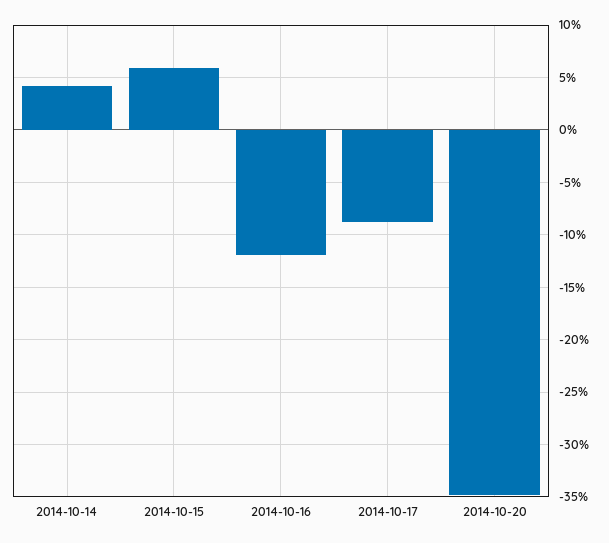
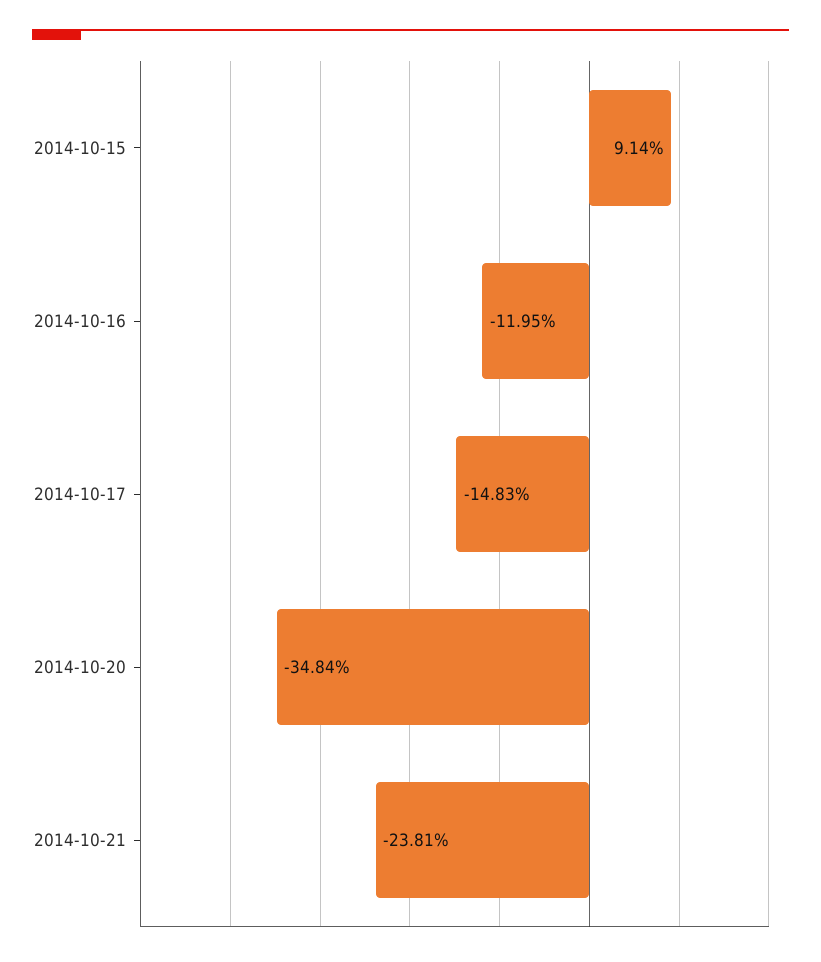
2014-10-14: 4 -> none
2014-10-15: 6 -> 9.14
2014-10-17: -9 -> -14.83
2014-10-21: none -> -23.81

